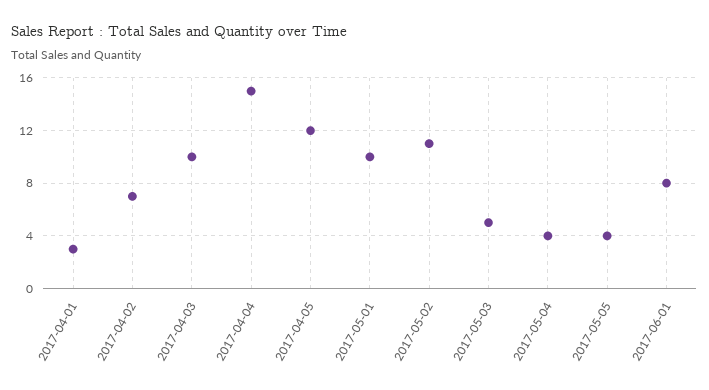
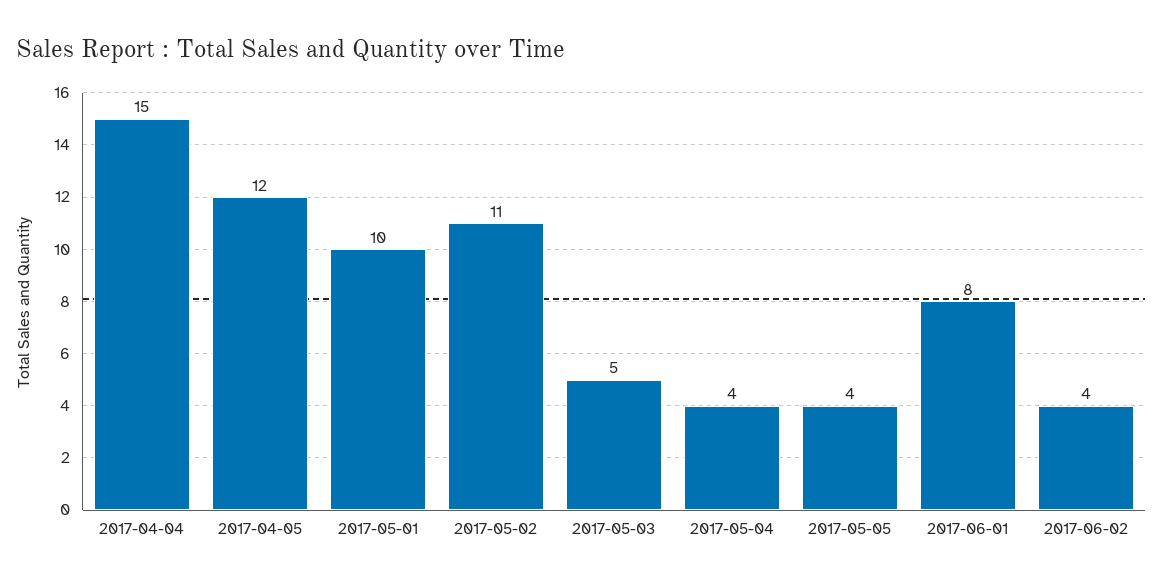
2017-04-01: 3 -> none
2017-04-02: 7 -> none
2017-04-03: 10 -> none
2017-06-02: none -> 4

